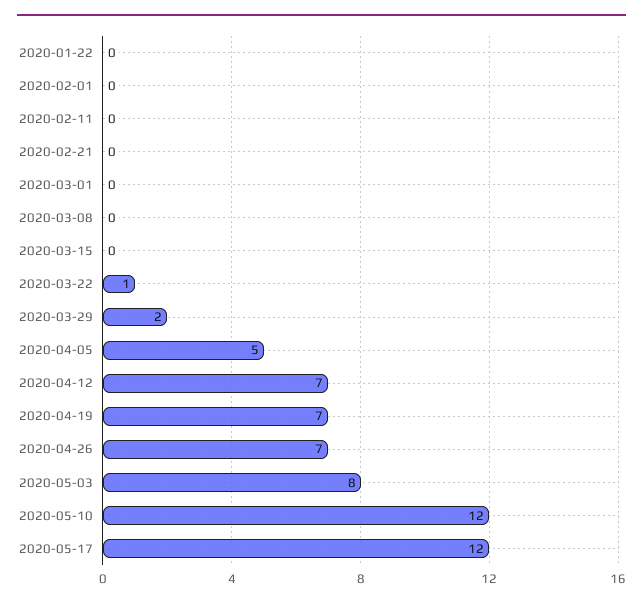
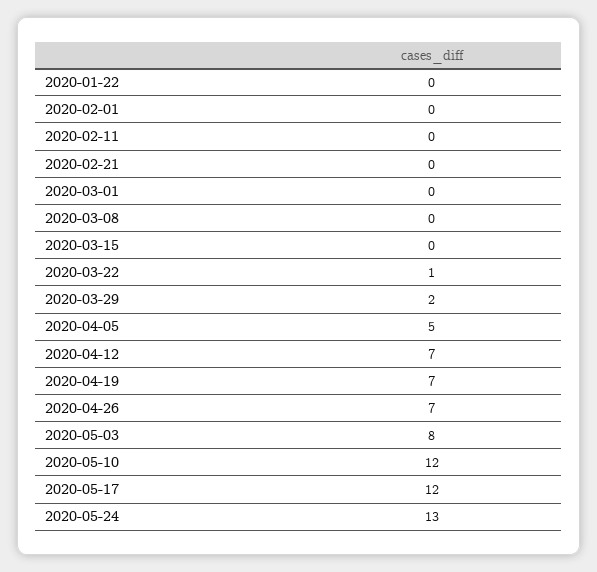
2020-05-24: none -> 13

